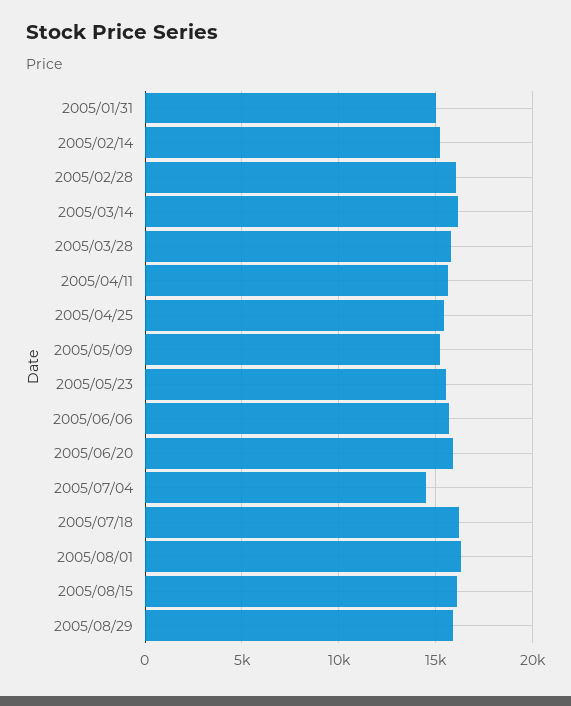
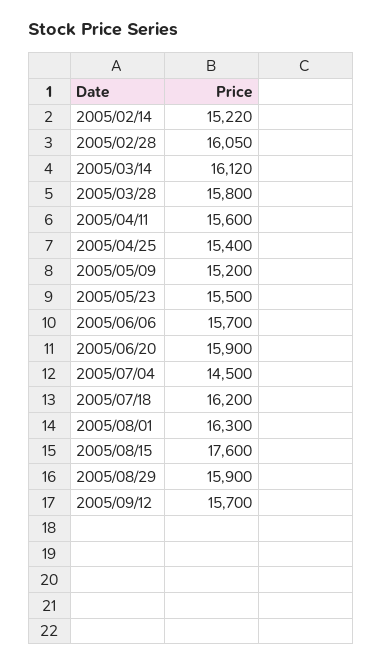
2005/01/31: 15000 -> none
2005/08/15: 16000 -> 17600
2005/09/12: none -> 15700

